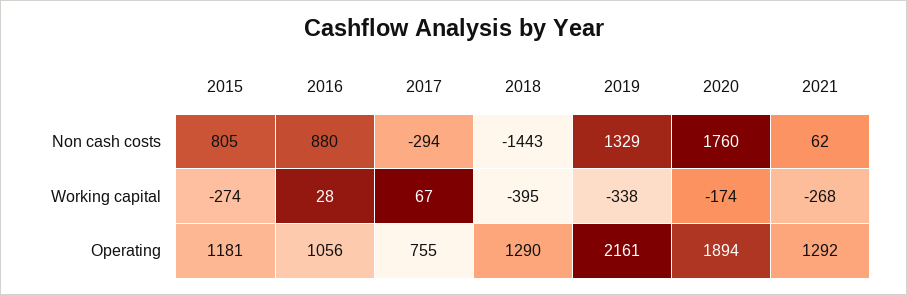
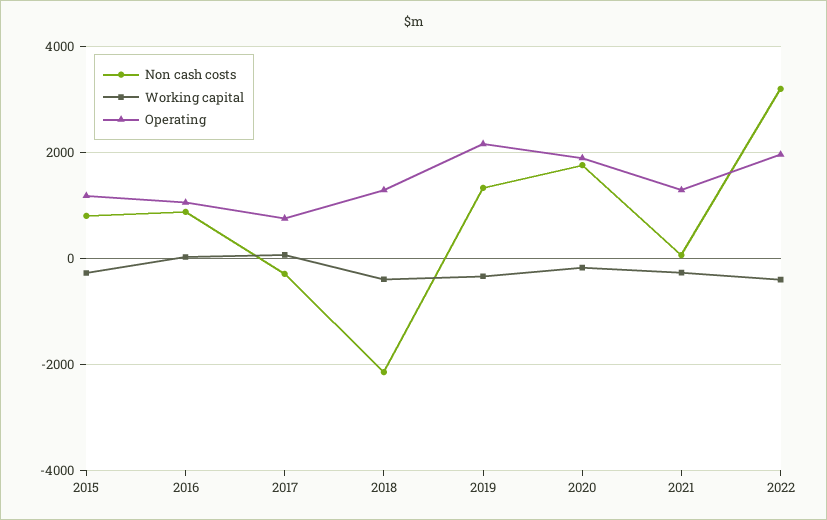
Non cash costs, 2018: -1443 -> -2200
Non cash costs, 2022: none -> 3200
Working capital, 2022: none -> -400
Operating, 2022: none -> 2000

